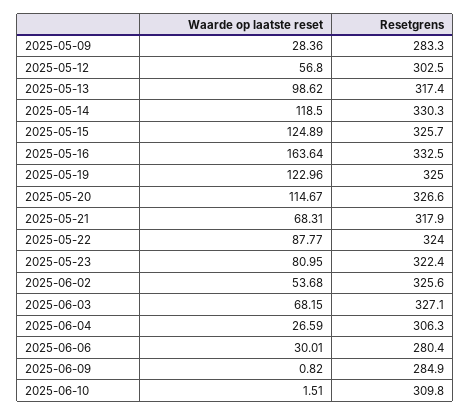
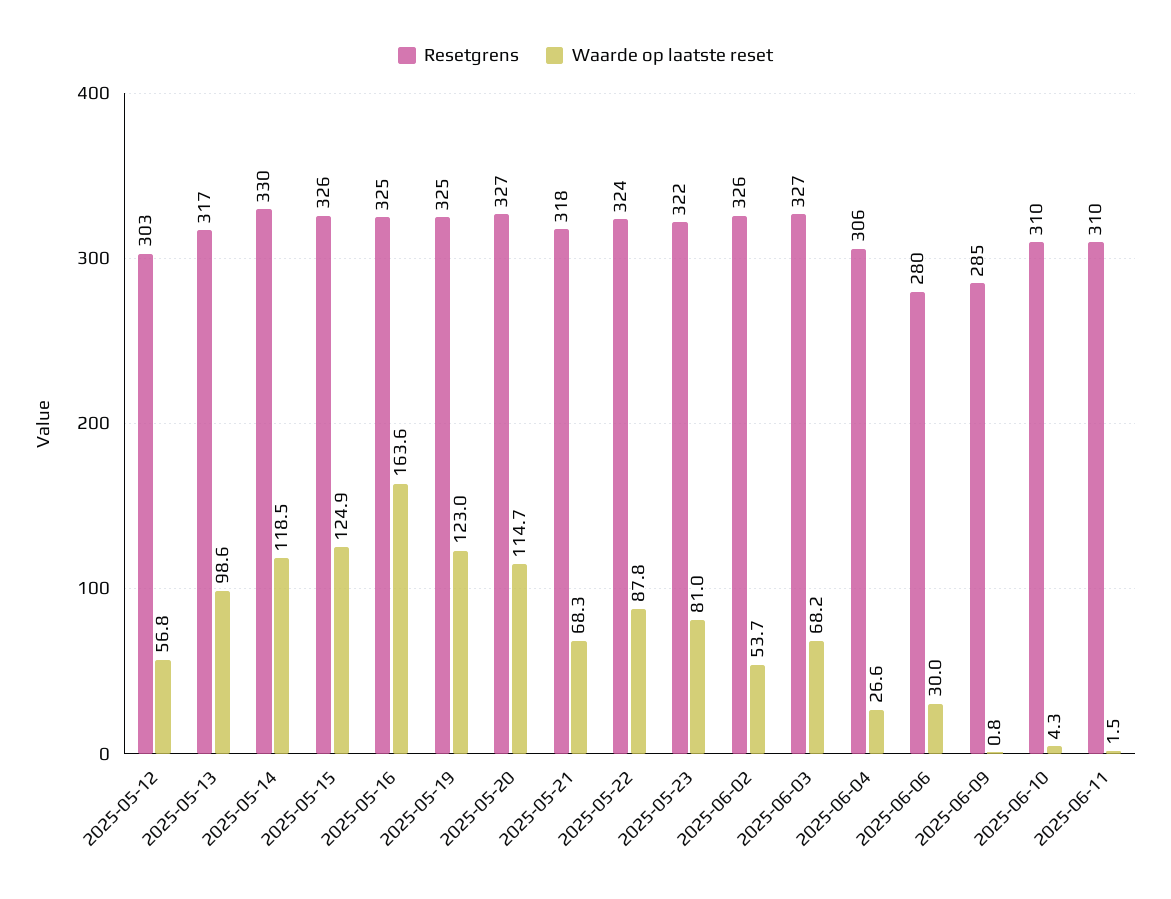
Waarde op laatste reset, 2025-05-09: 28.36 -> none
Resetgrens, 2025-05-09: 283.3 -> none
Resetgrens, 2025-05-16: 332.5 -> 325
Waarde op laatste reset, 2025-06-10: 1.51 -> 4.3
Resetgrens, 2025-06-11: none -> 310
Waarde op laatste reset, 2025-06-11: none -> 1.5

